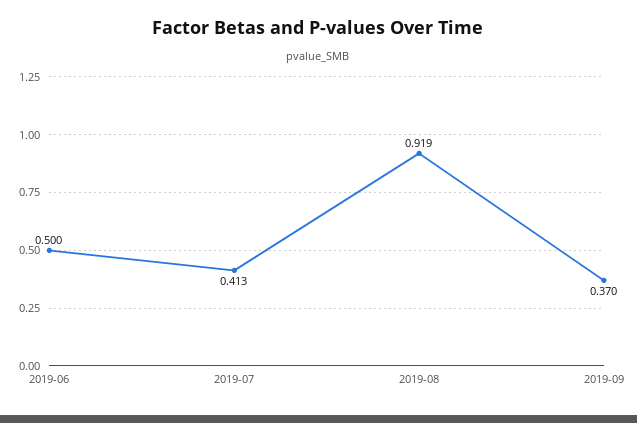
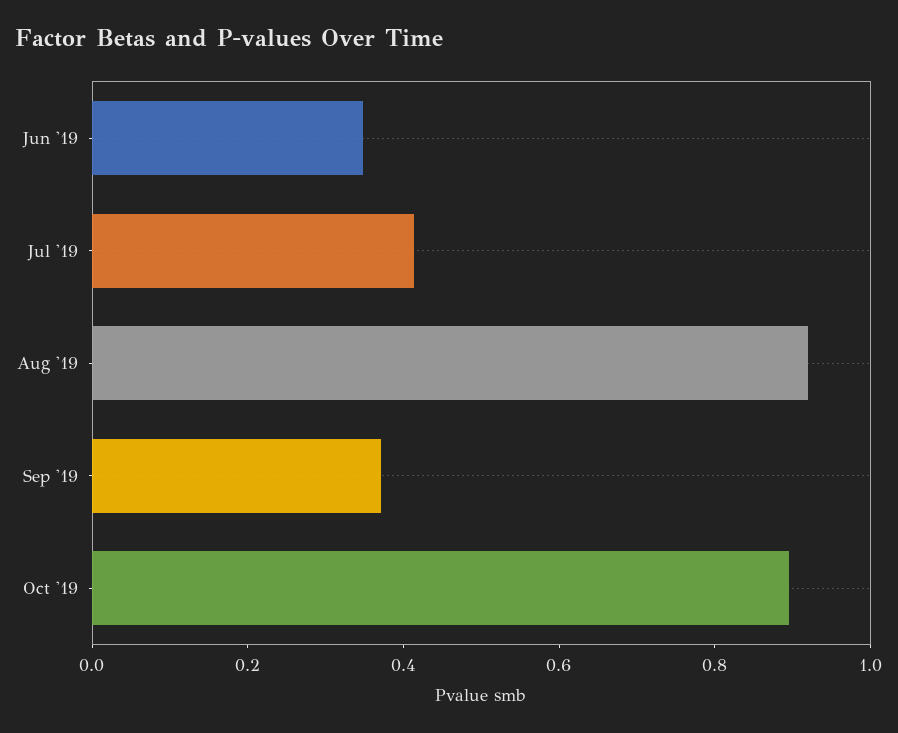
2019-06: 0.5 -> 0.35
Oct '19: none -> 0.9

